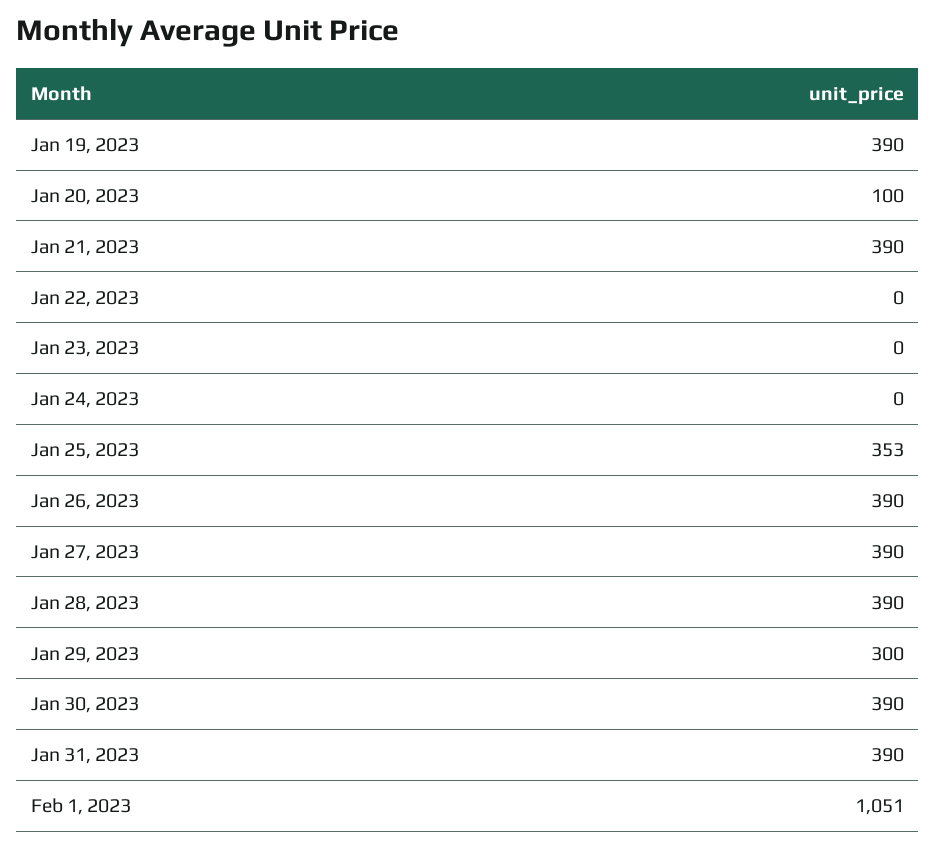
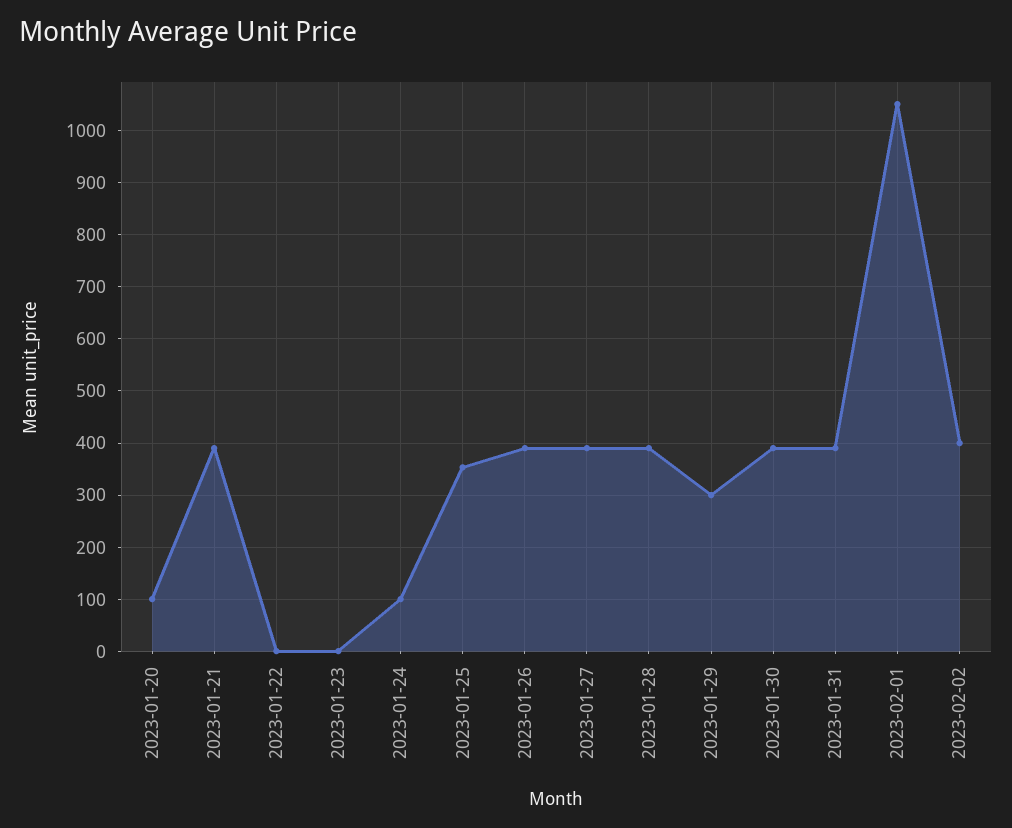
Jan 19, 2023: 390 -> none
Jan 24, 2023: 0 -> 100
2023-02-02: none -> 400

